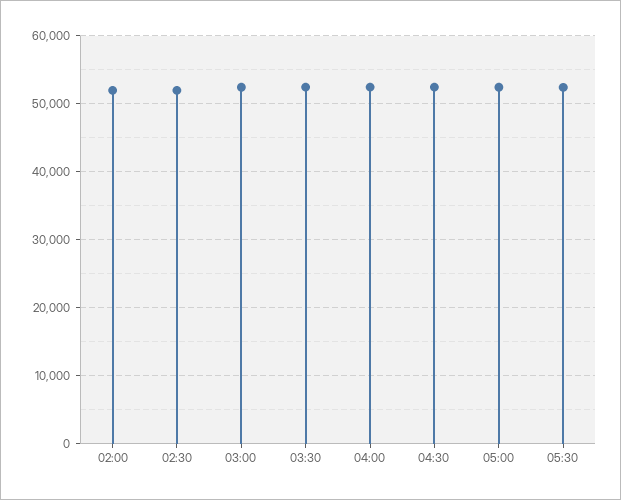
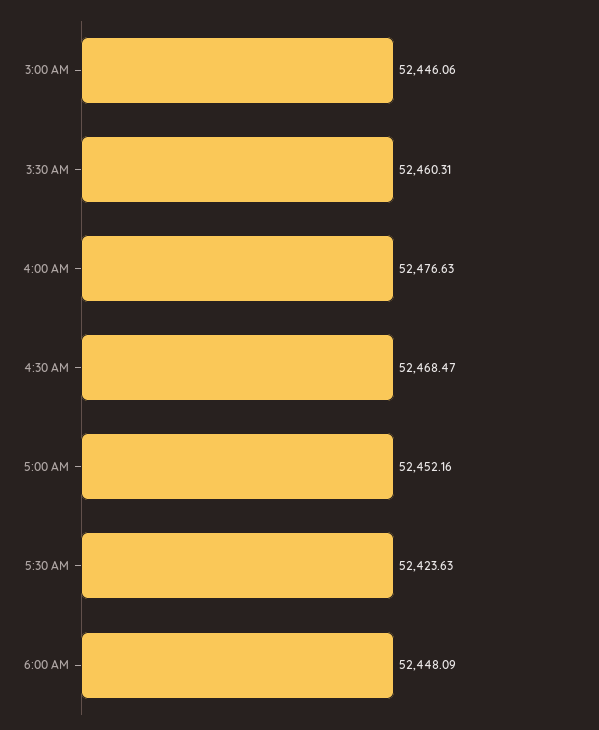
02:00: 52000 -> none
02:30: 52000 -> none
6:00 AM: none -> 52448.09

